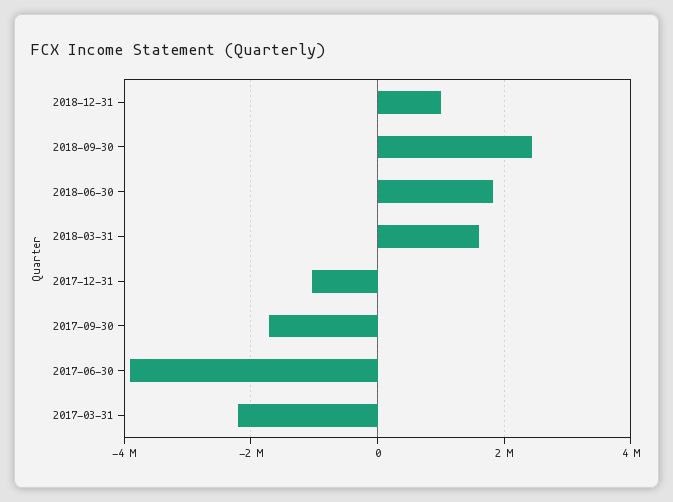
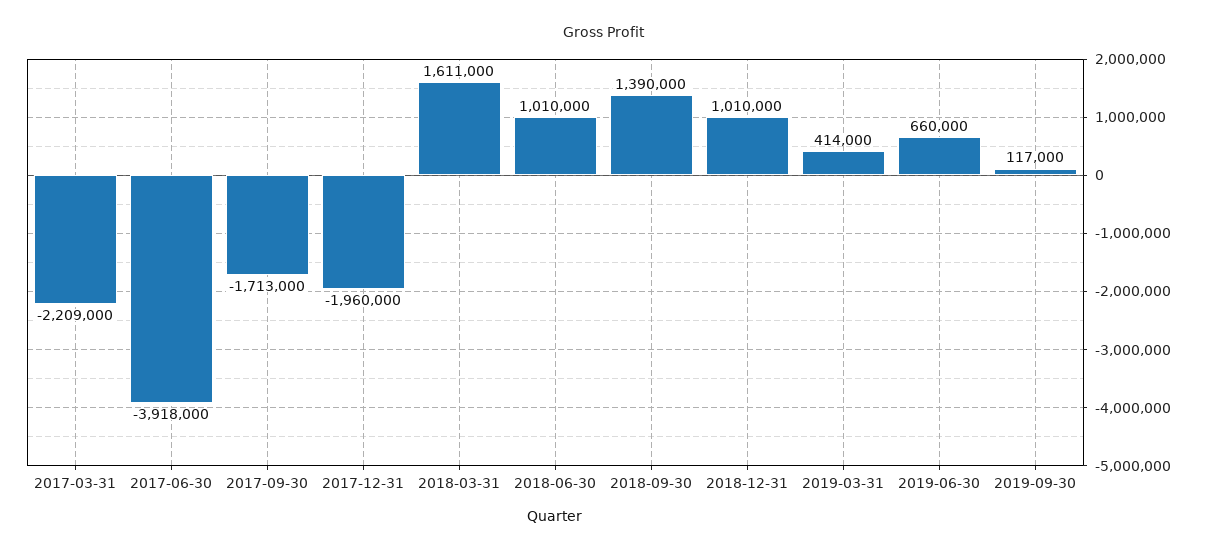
2018-09-30: 2400000 -> 1390000
2018-06-30: 1800000 -> 1010000
2017-12-31: -1000000 -> -1960000
2019-03-31: none -> 414000
2019-06-30: none -> 660000
2019-09-30: none -> 117000

